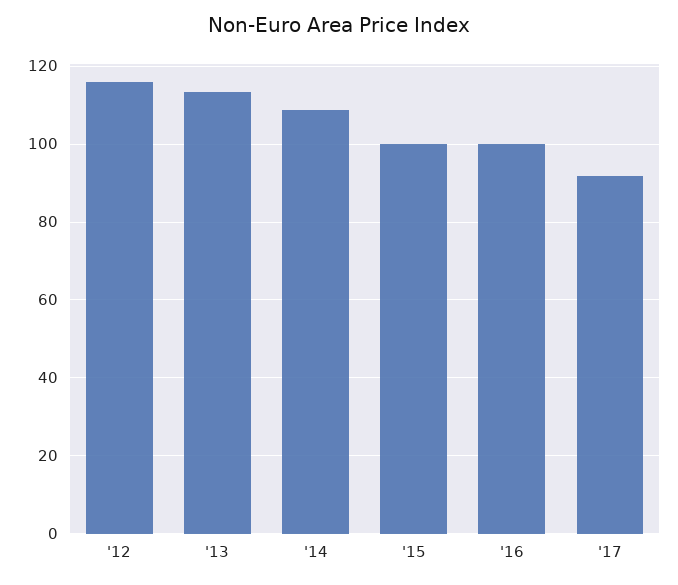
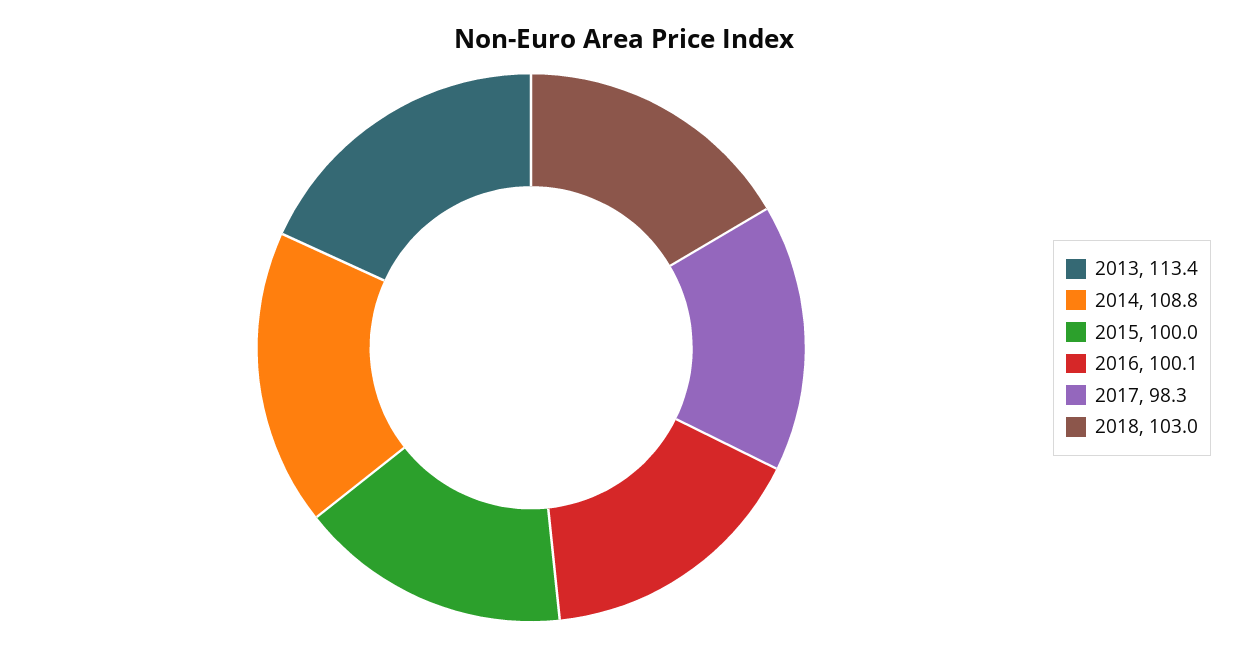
'12: 116 -> none
'17: 92 -> 98.3
2018: none -> 103

